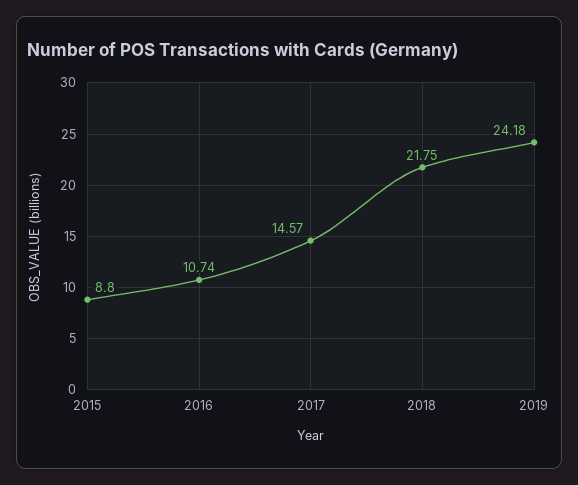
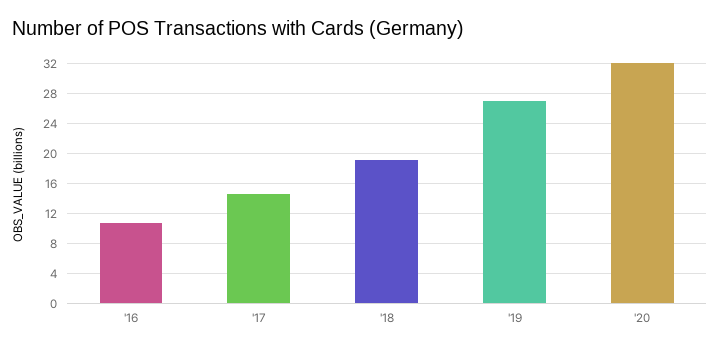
2015: 8.8 -> none
2018: 21.75 -> 19
2019: 24.18 -> 27
'20: none -> 32

